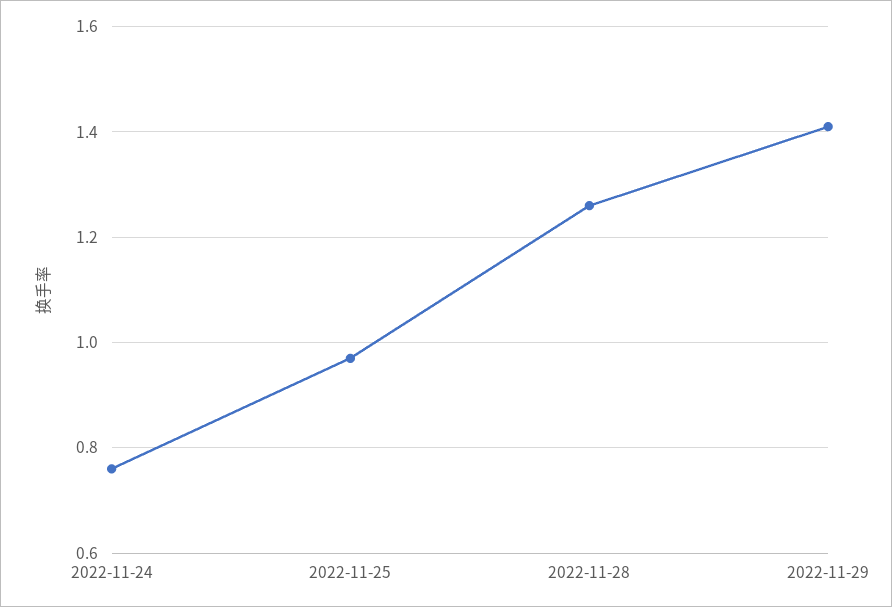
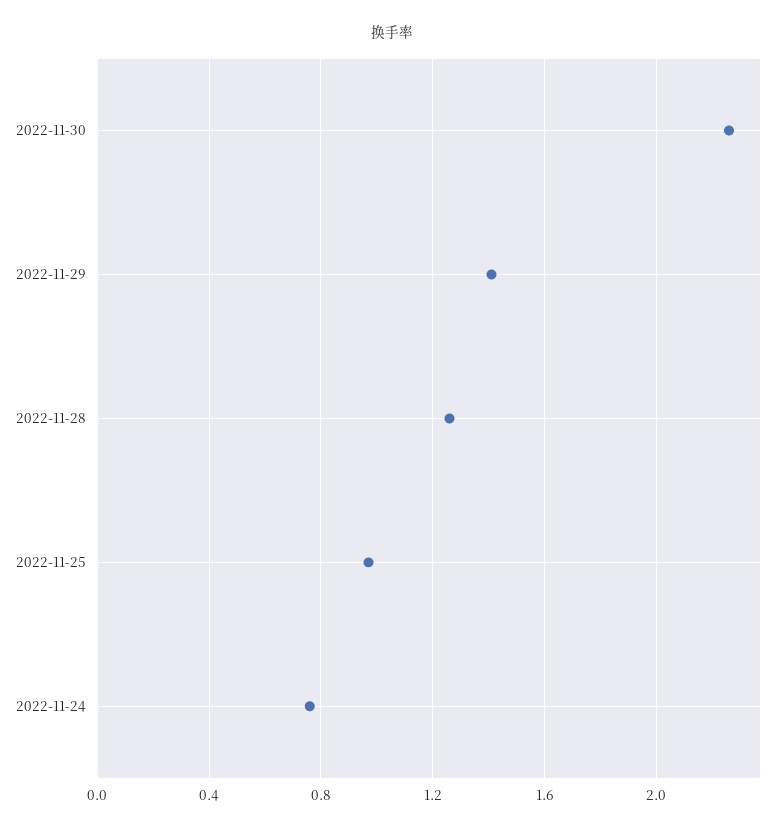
2022-11-30: none -> 2.25

